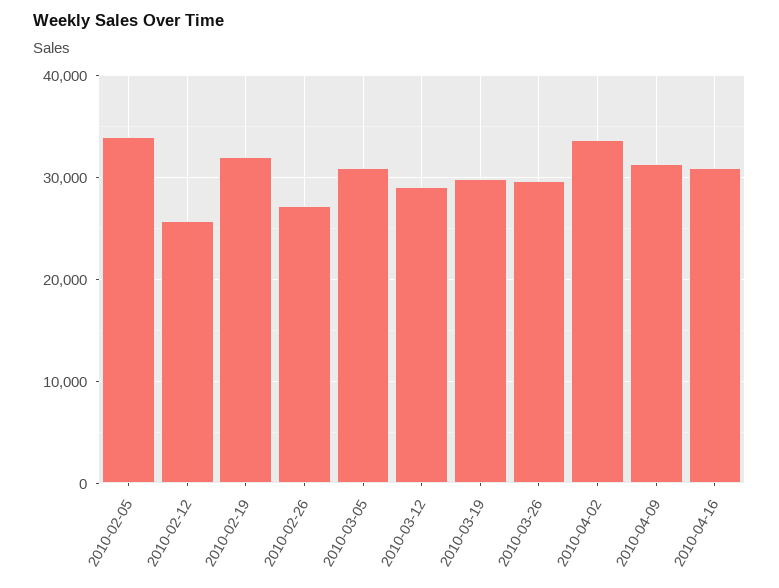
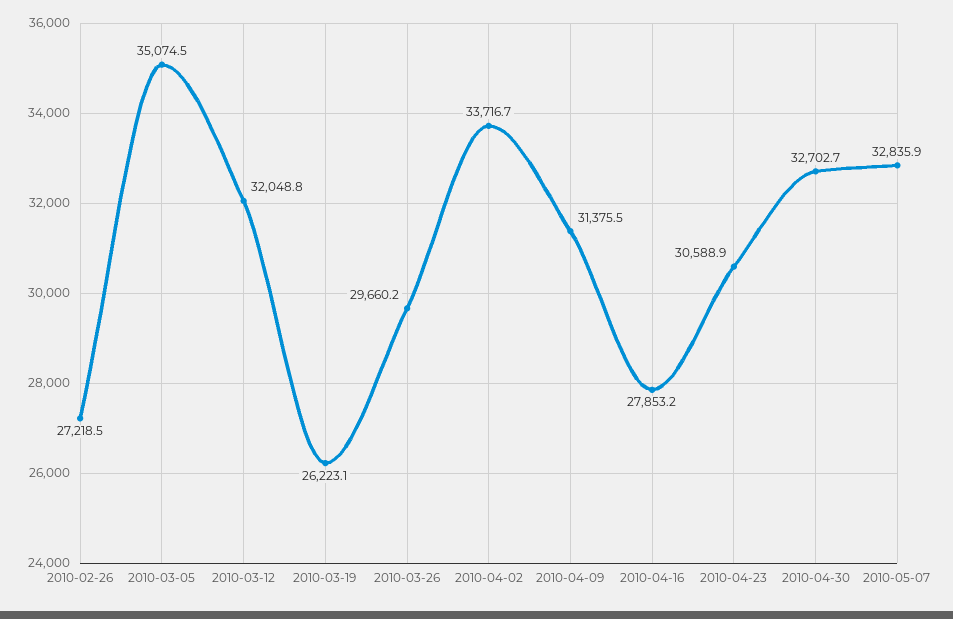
2010-02-05: 34000 -> none
2010-02-12: 26000 -> none
2010-02-19: 32000 -> none
2010-03-05: 31000 -> 35074.5
2010-03-12: 29000 -> 32048.8
2010-03-19: 30000 -> 26223.1
2010-04-16: 31000 -> 27853.2
2010-04-23: none -> 30588.9
2010-04-30: none -> 32702.7
2010-05-07: none -> 32835.9

